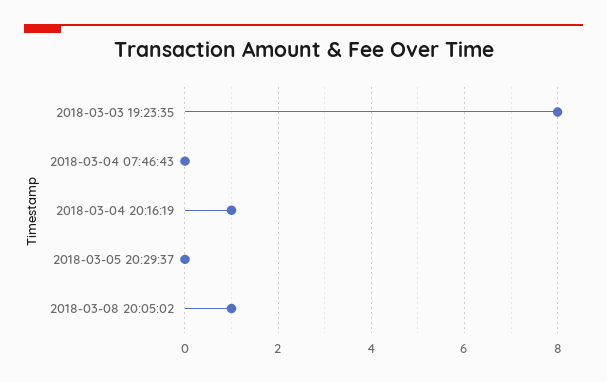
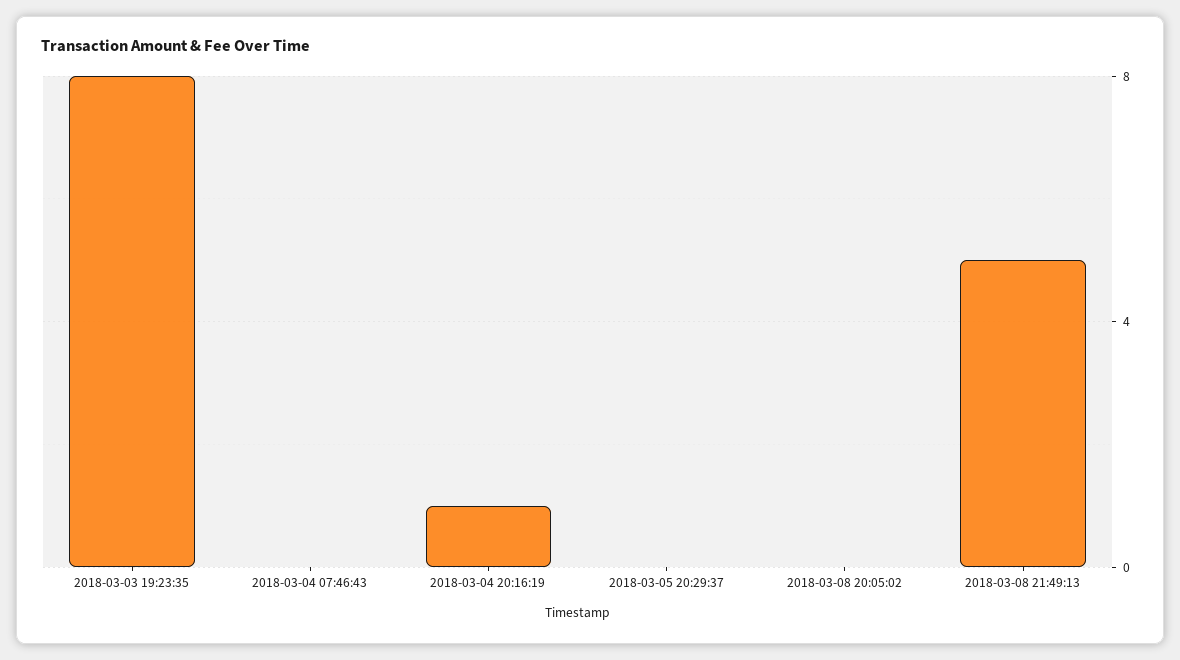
2018-03-08 20:05:02: 1 -> 0
2018-03-08 21:49:13: none -> 5

